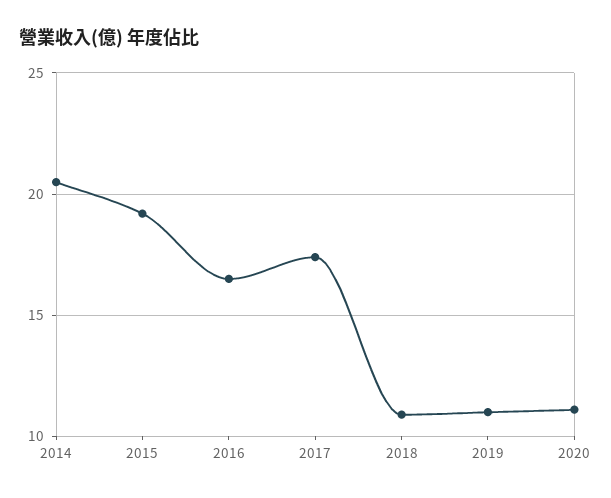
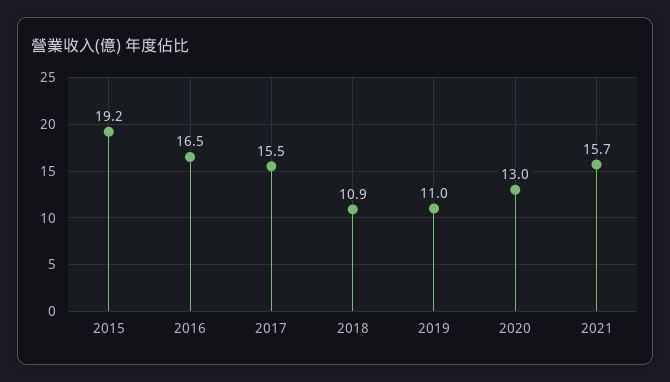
2014: 20.5 -> none
2017: 17.5 -> 15.5
2020: 11 -> 13
2021: none -> 15.7

